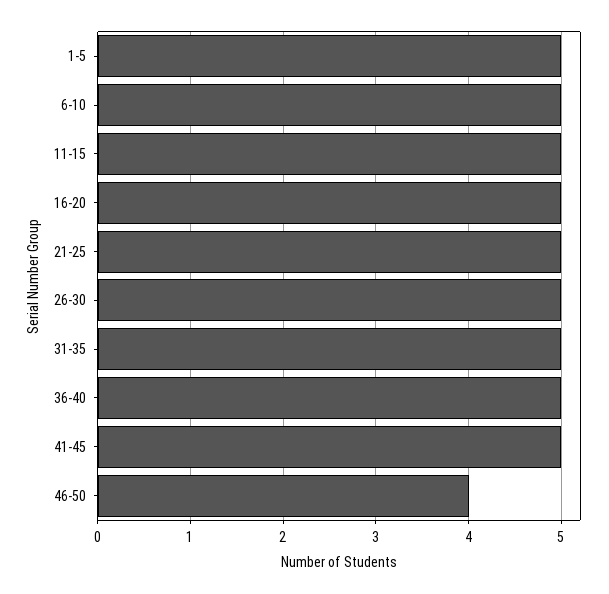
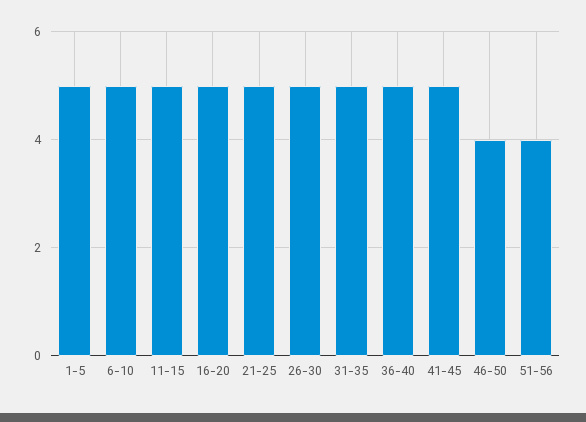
51-56: none -> 4

